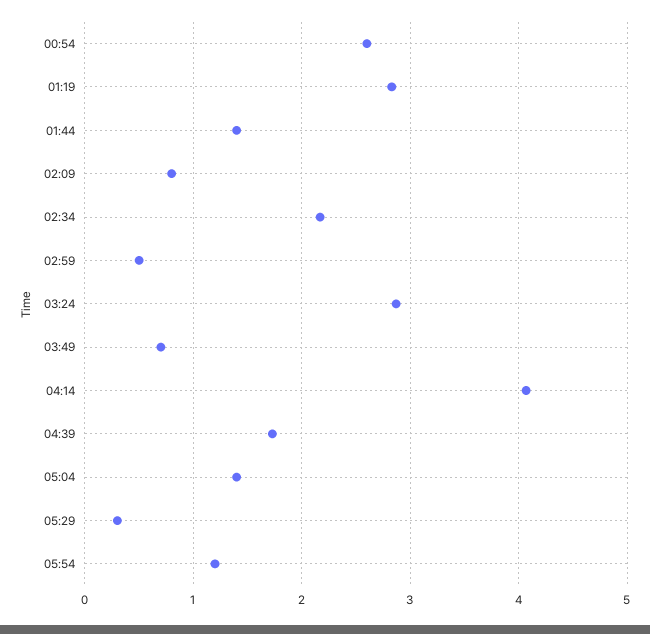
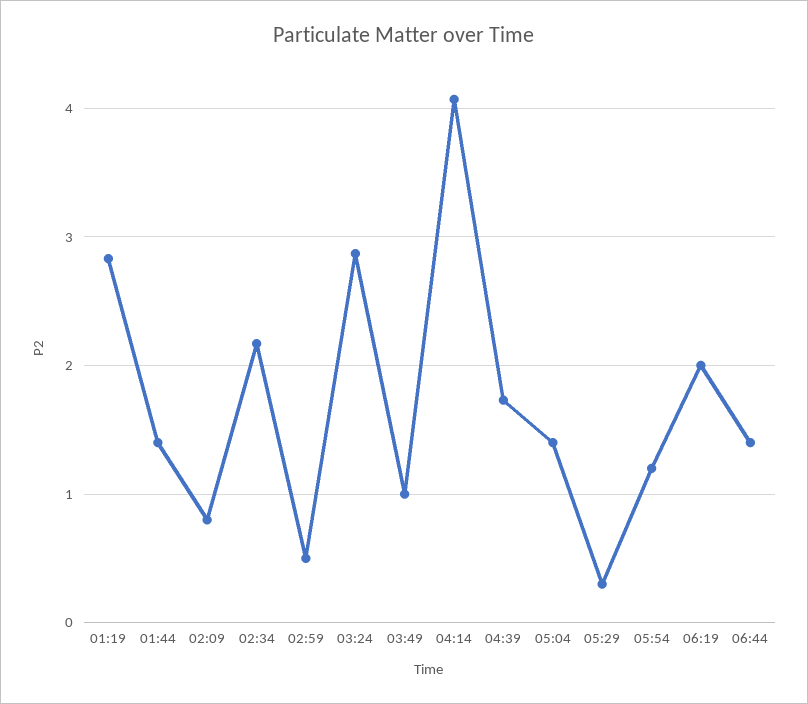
00:54: 2.6 -> none
03:49: 0.7 -> 1
06:19: none -> 2
06:44: none -> 1.4

